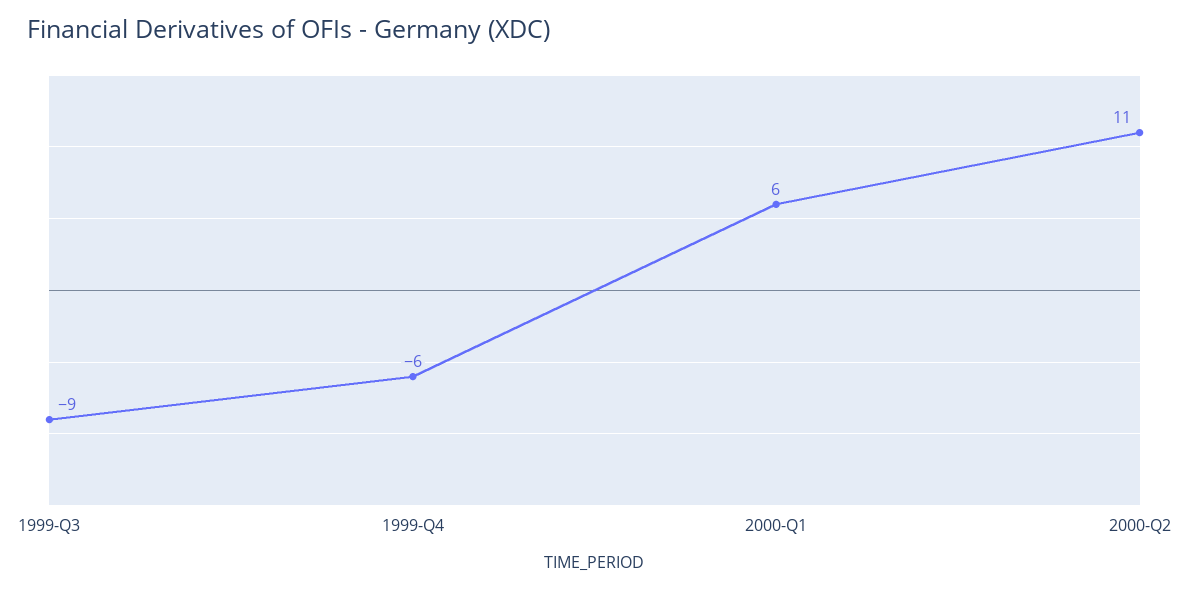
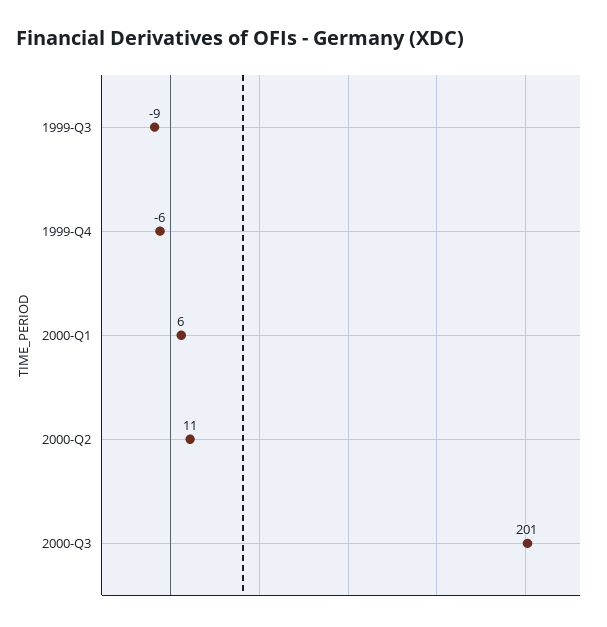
2000-Q3: none -> 201

